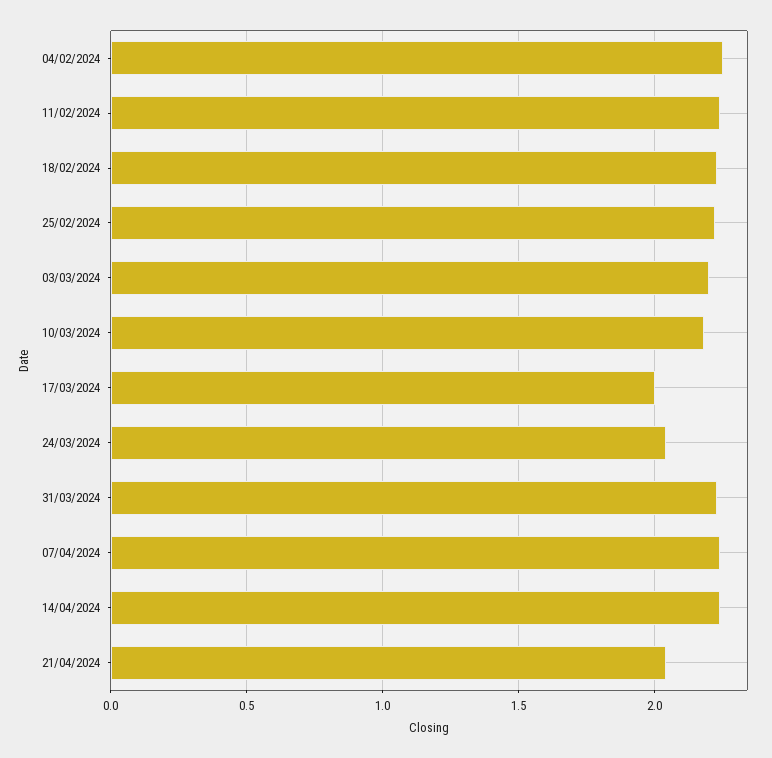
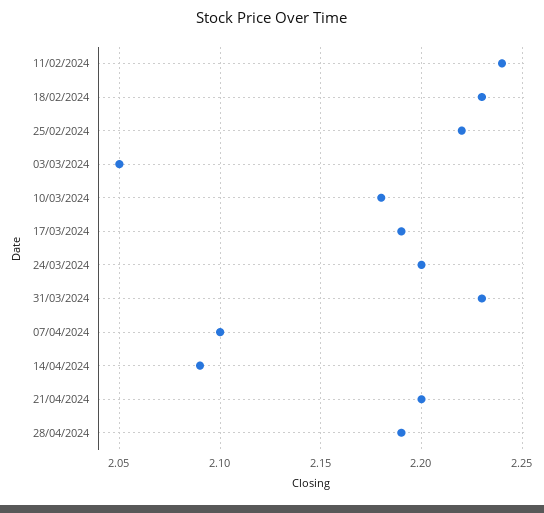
04/02/2024: 2.25 -> none
03/03/2024: 2.2 -> 2.05
17/03/2024: 2 -> 2.19
24/03/2024: 2.05 -> 2.2
07/04/2024: 2.25 -> 2.1
14/04/2024: 2.25 -> 2.09
21/04/2024: 2.05 -> 2.2
28/04/2024: none -> 2.19

